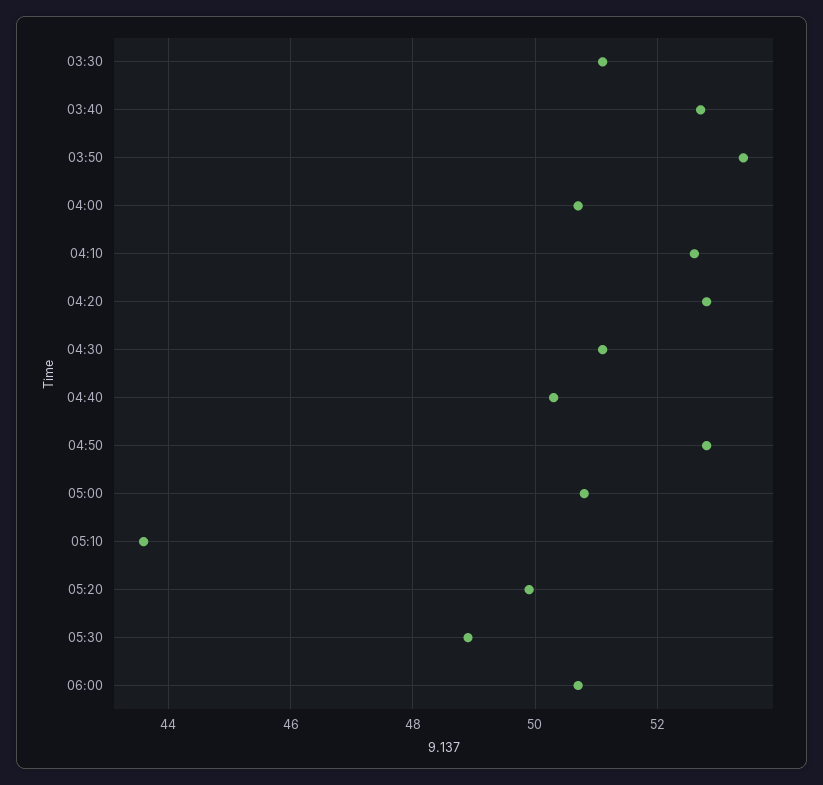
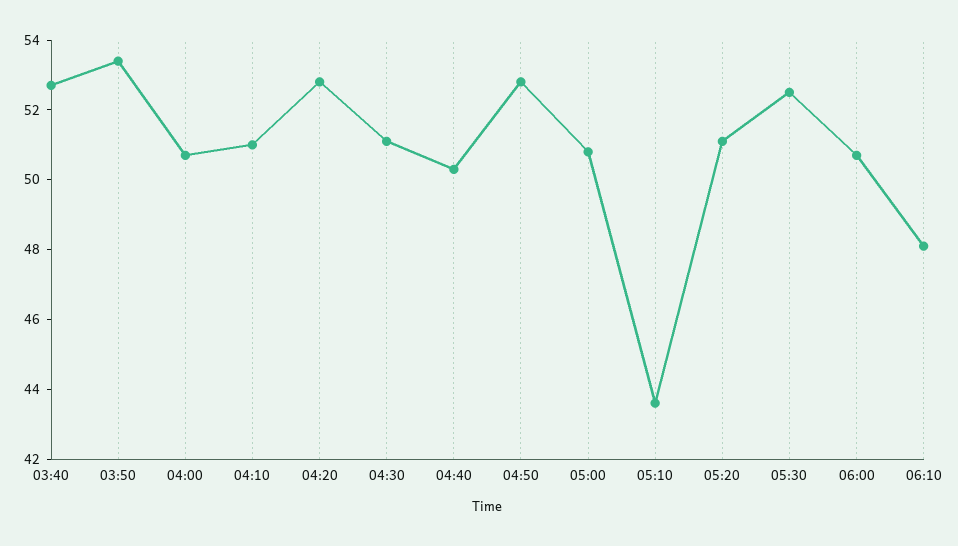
03:30: 51 -> none
04:10: 52.5 -> 51
05:20: 50 -> 51
05:30: 49 -> 52.5
06:10: none -> 48

